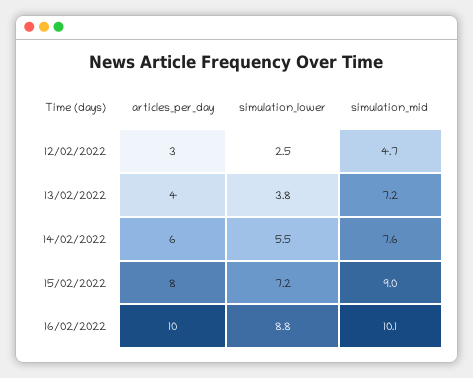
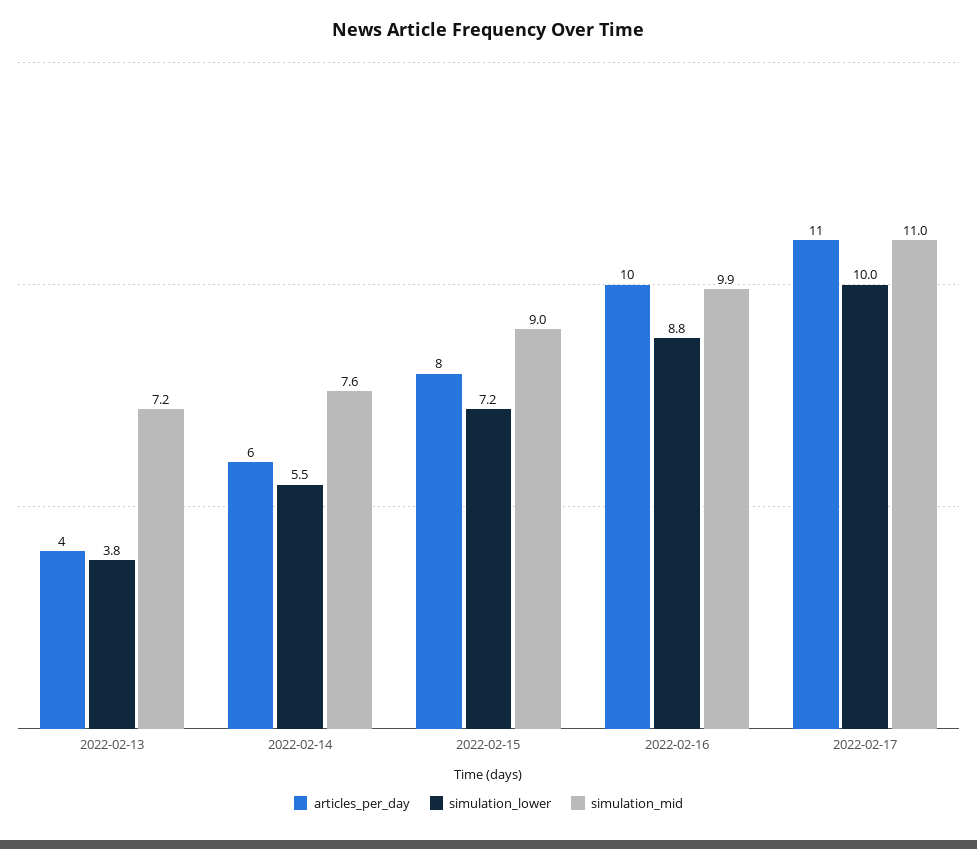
articles_per_day, 12/02/2022: 3 -> none
simulation_lower, 12/02/2022: 2.5 -> none
simulation_mid, 12/02/2022: 4.7 -> none
simulation_mid, 16/02/2022: 10.1 -> 9.9
articles_per_day, 2022-02-17: none -> 11
simulation_lower, 2022-02-17: none -> 10
simulation_mid, 2022-02-17: none -> 11

